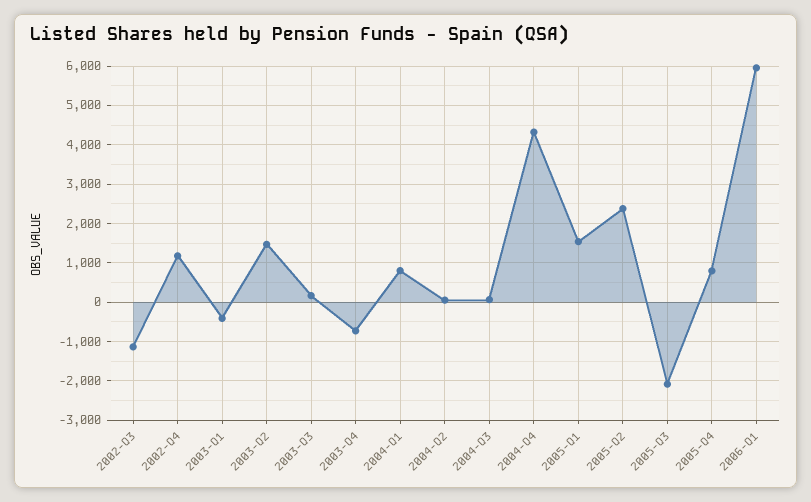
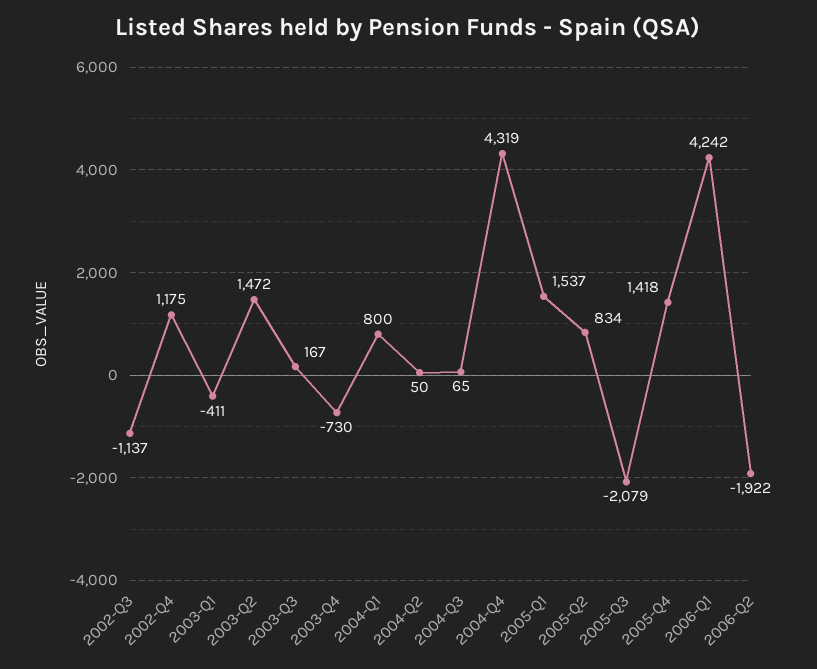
2005-Q2: 2400 -> 834
2005-Q4: 800 -> 1418
2006-Q1: 6000 -> 4242
2006-Q2: none -> -1922

